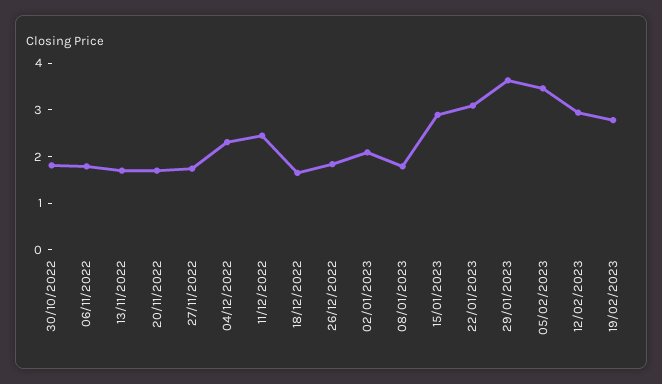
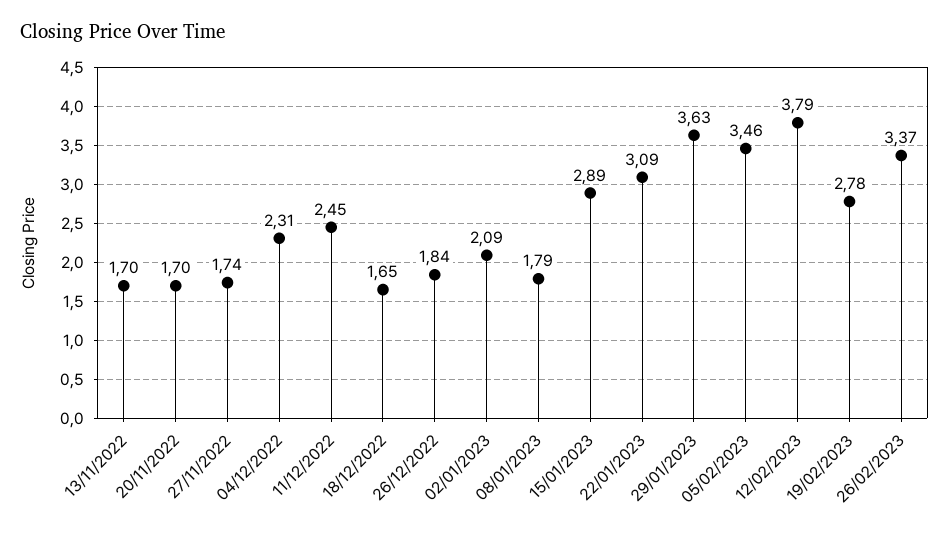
30/10/2022: 1.8 -> none
06/11/2022: 1.8 -> none
12/02/2023: 3 -> 3.79
26/02/2023: none -> 3.37

